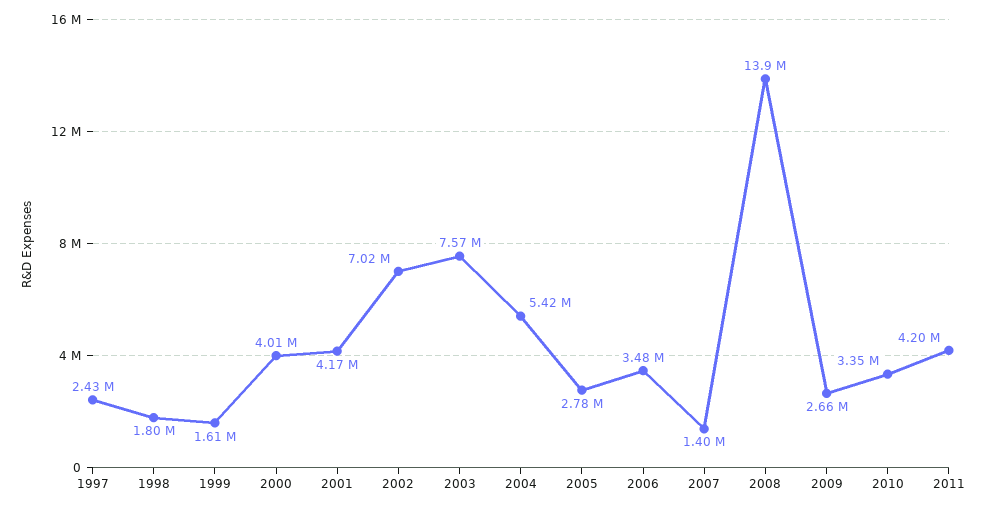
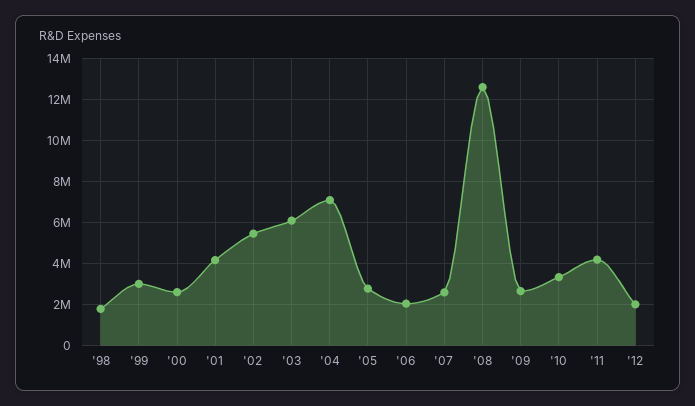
1997: 2430000 -> none
1999: 1610000 -> 3000000
2000: 4010000 -> 2500000
2002: 7020000 -> 5500000
2003: 7570000 -> 6000000
2004: 5420000 -> 7000000
2006: 3480000 -> 2000000
2007: 1400000 -> 2500000
2008: 13900000 -> 12500000
'12: none -> 2000000

